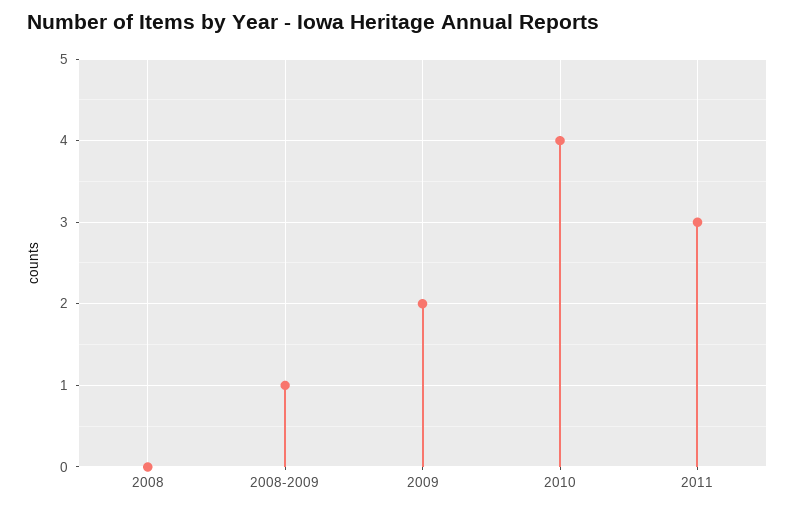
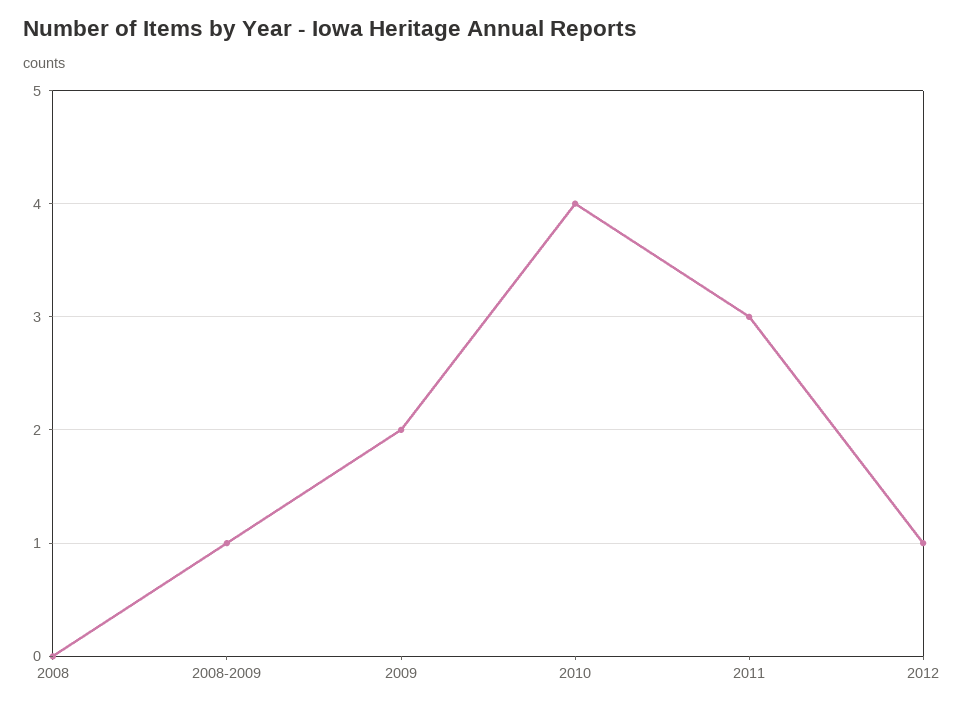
2012: none -> 1

